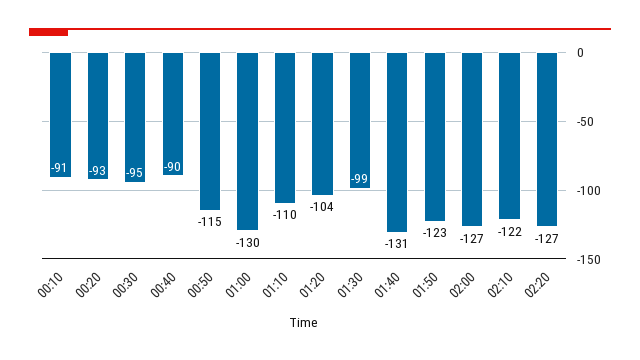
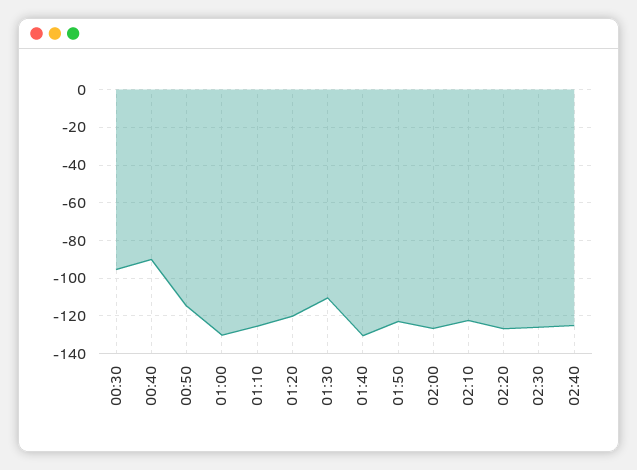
00:10: -91 -> none
00:20: -93 -> none
01:10: -110 -> -125
01:20: -104 -> -120
01:30: -99 -> -110
02:30: none -> -125
02:40: none -> -125

